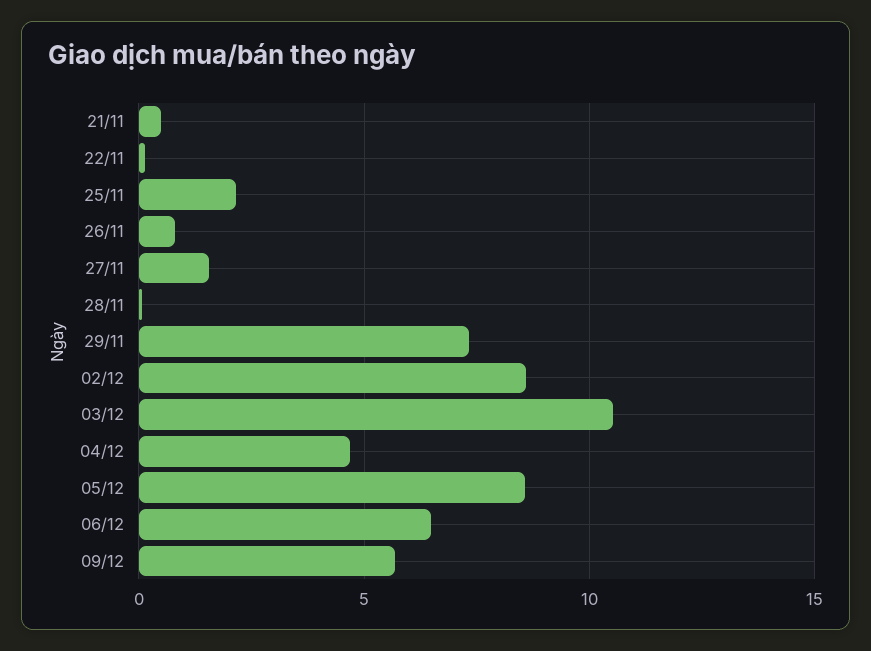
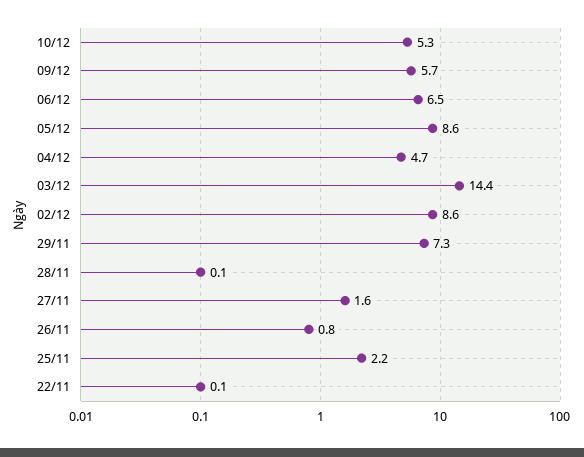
21/11: 0.5 -> none
03/12: 10.5 -> 14.4
10/12: none -> 5.3

